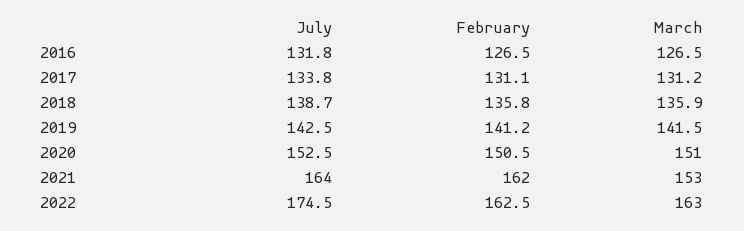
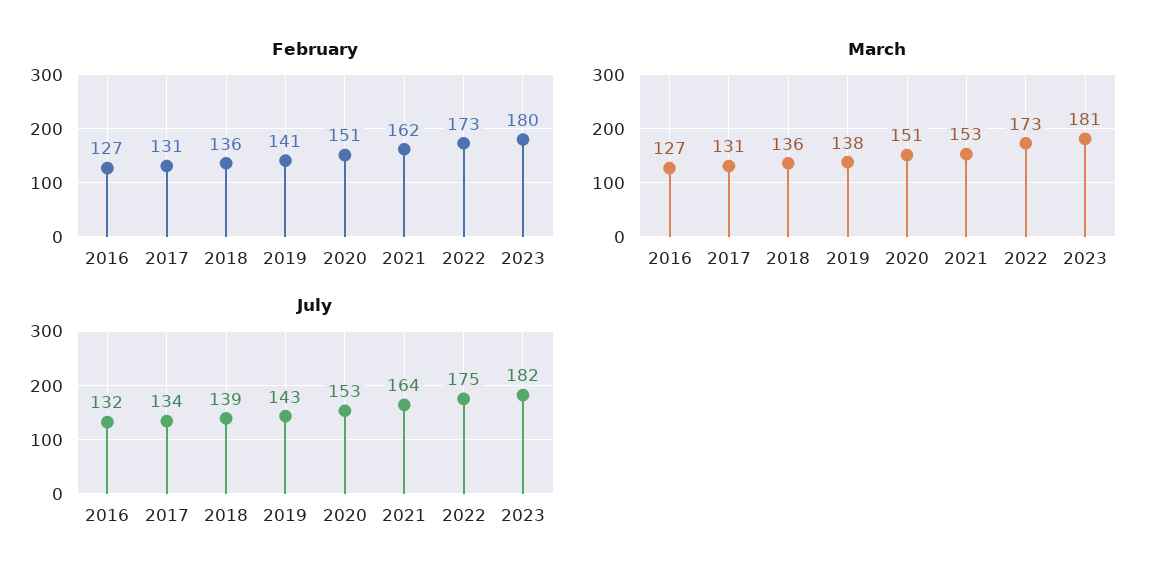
March, 2019: 141.5 -> 138
February, 2022: 162.5 -> 173
March, 2022: 163 -> 173
February, 2023: none -> 180
March, 2023: none -> 181
July, 2023: none -> 182

